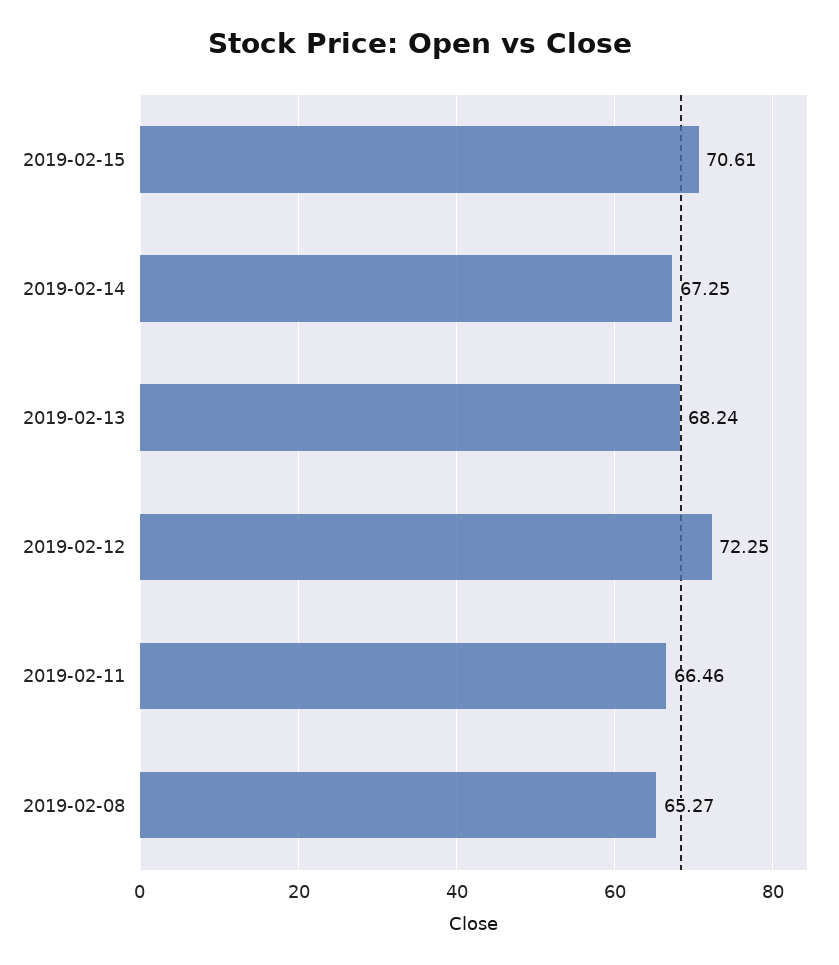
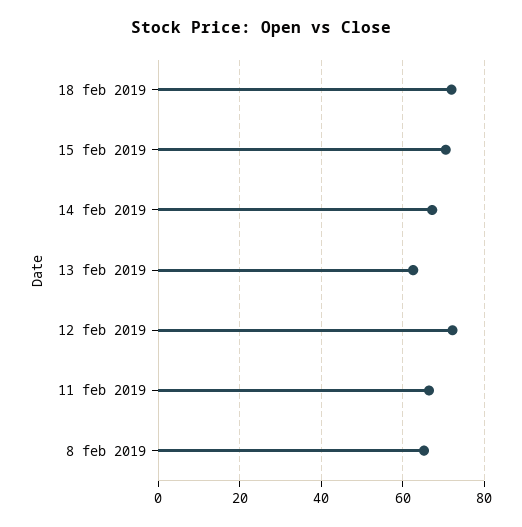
2019-02-13: 68.24 -> 62
18 feb 2019: none -> 72

